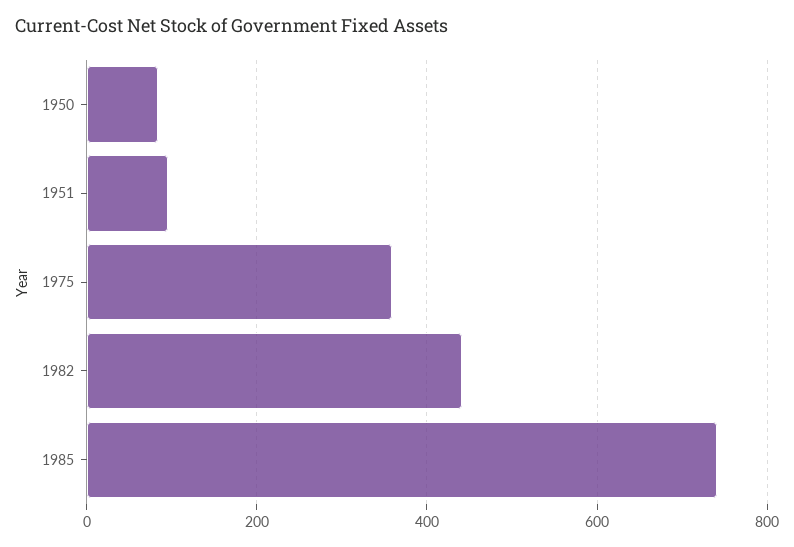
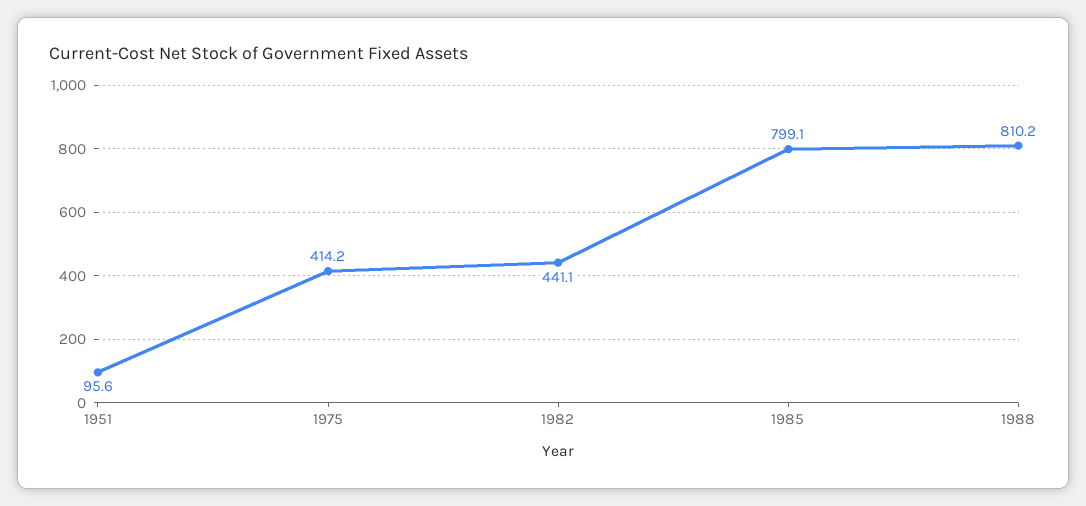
1950: 80 -> none
1975: 360 -> 414.2
1985: 740 -> 799.1
1988: none -> 810.2

